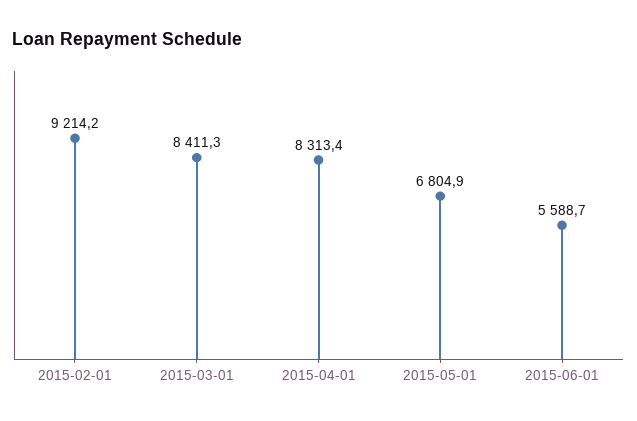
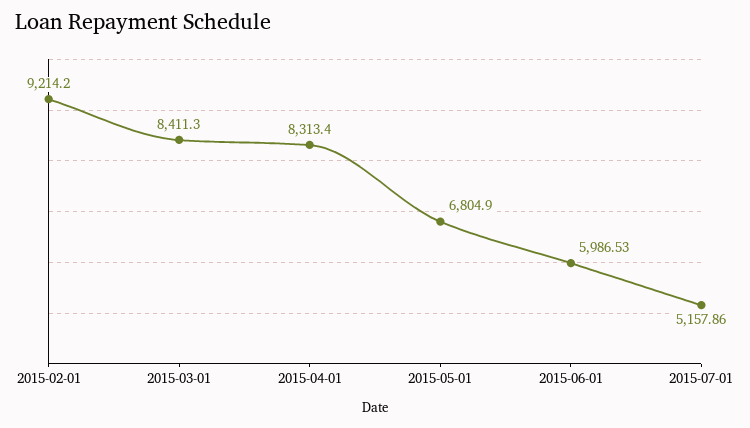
2015-06-01: 5588.7 -> 5986.53
2015-07-01: none -> 5157.86

